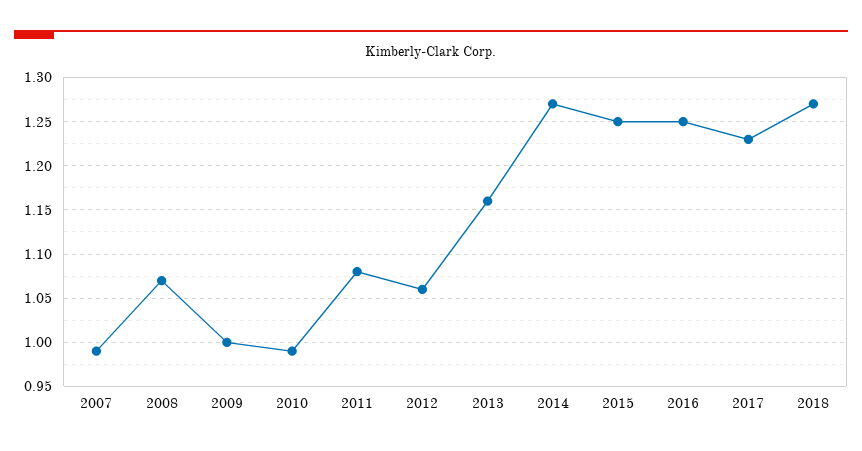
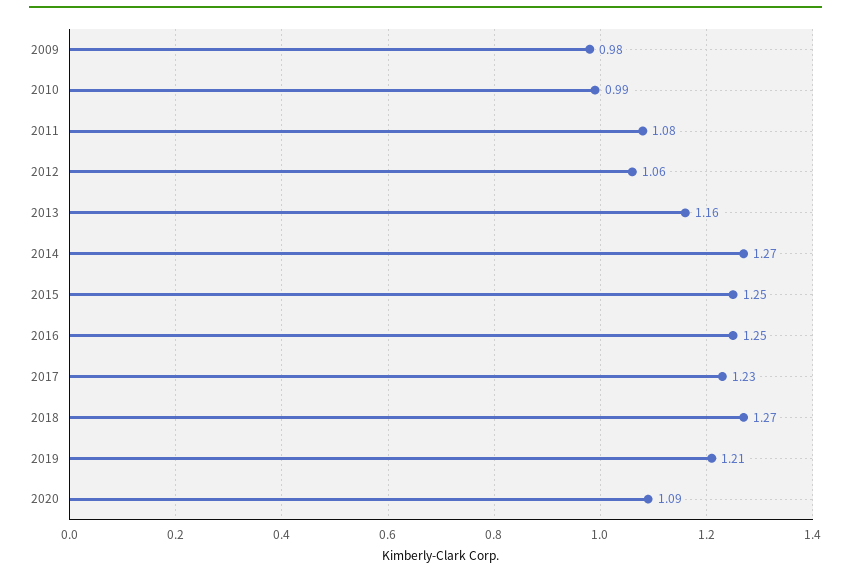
2007: 0.99 -> none
2008: 1.07 -> none
2009: 1 -> 0.98
2019: none -> 1.21
2020: none -> 1.09

